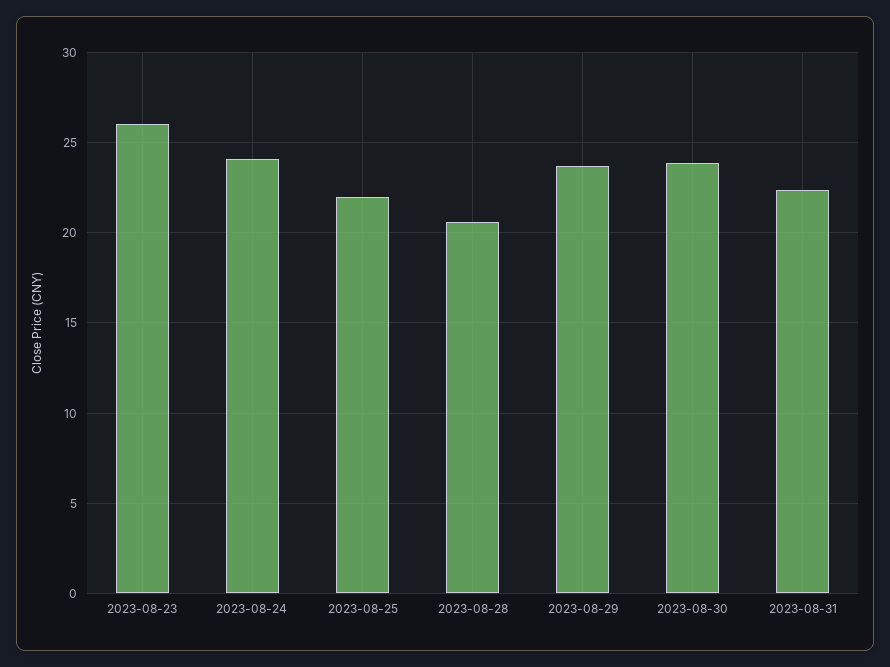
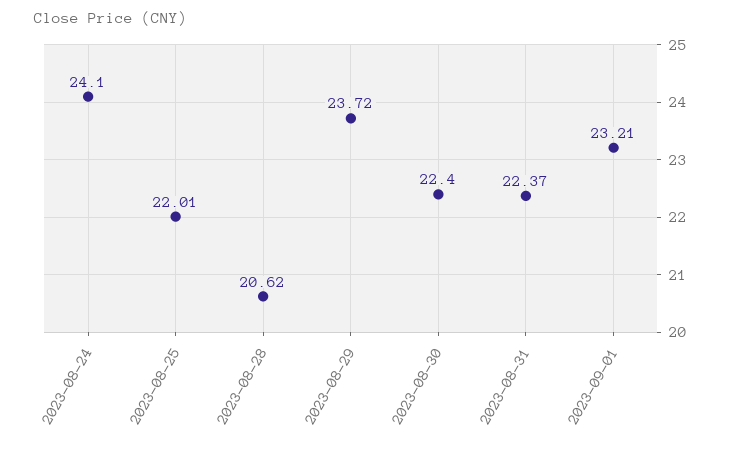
2023-08-23: 26 -> none
2023-08-30: 24 -> 22.4
2023-09-01: none -> 23.21

